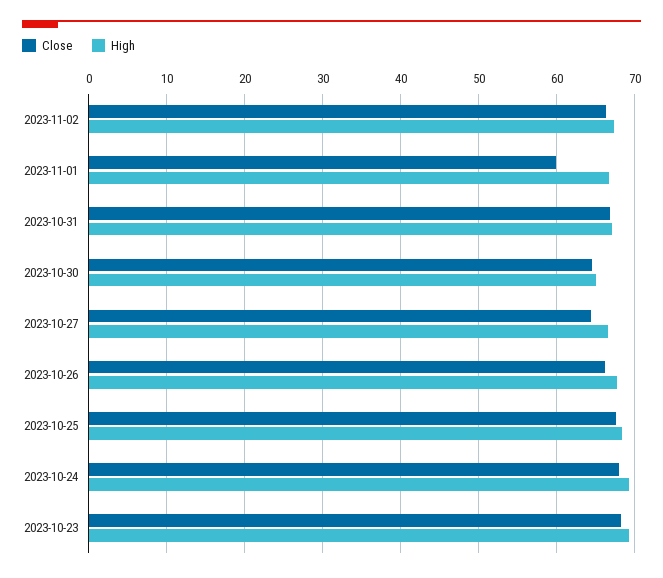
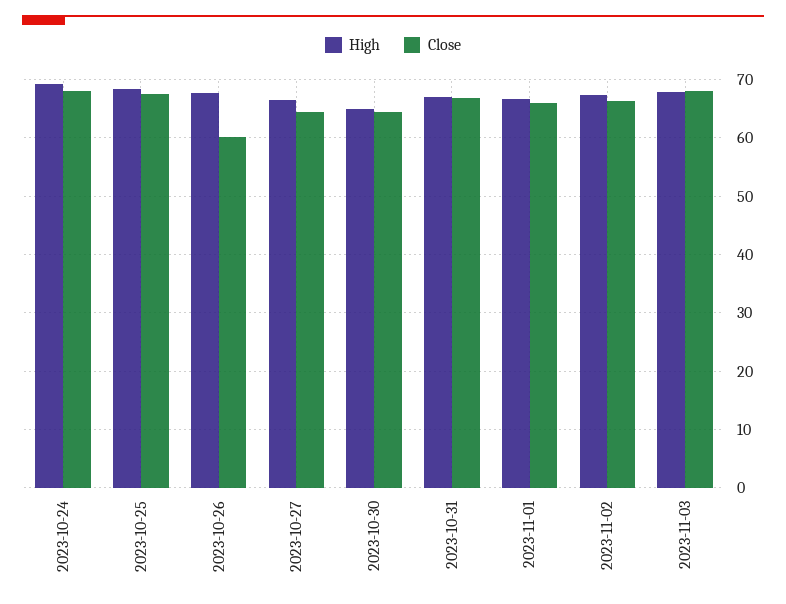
Close, 2023-11-01: 60 -> 66
Close, 2023-10-26: 66 -> 60
Close, 2023-10-23: 68 -> none
High, 2023-10-23: 69 -> none
High, 2023-11-03: none -> 68
Close, 2023-11-03: none -> 68

